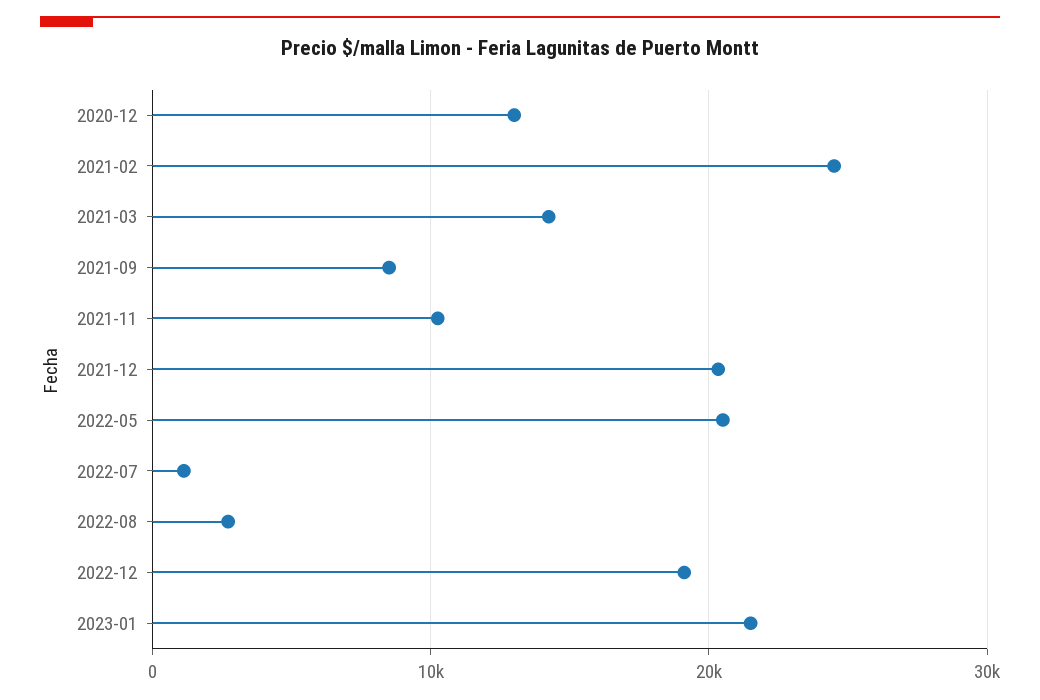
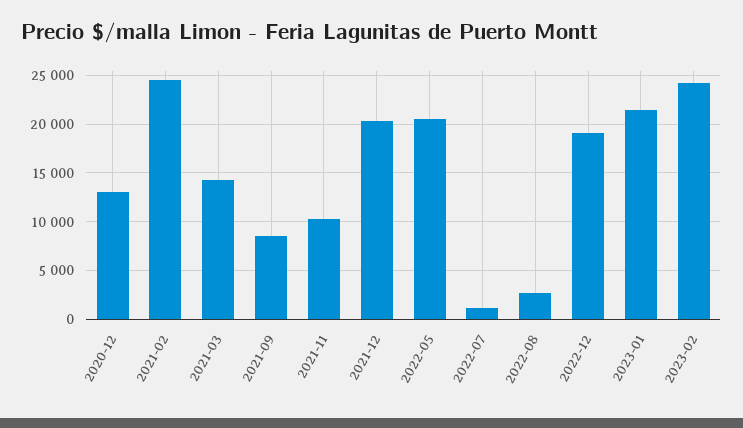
2023-02: none -> 24000

